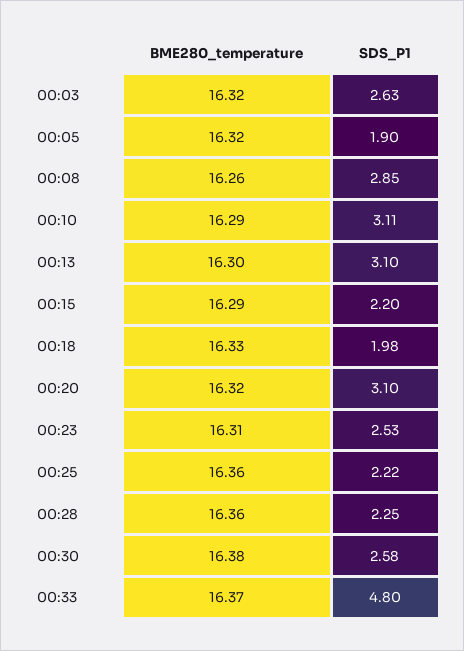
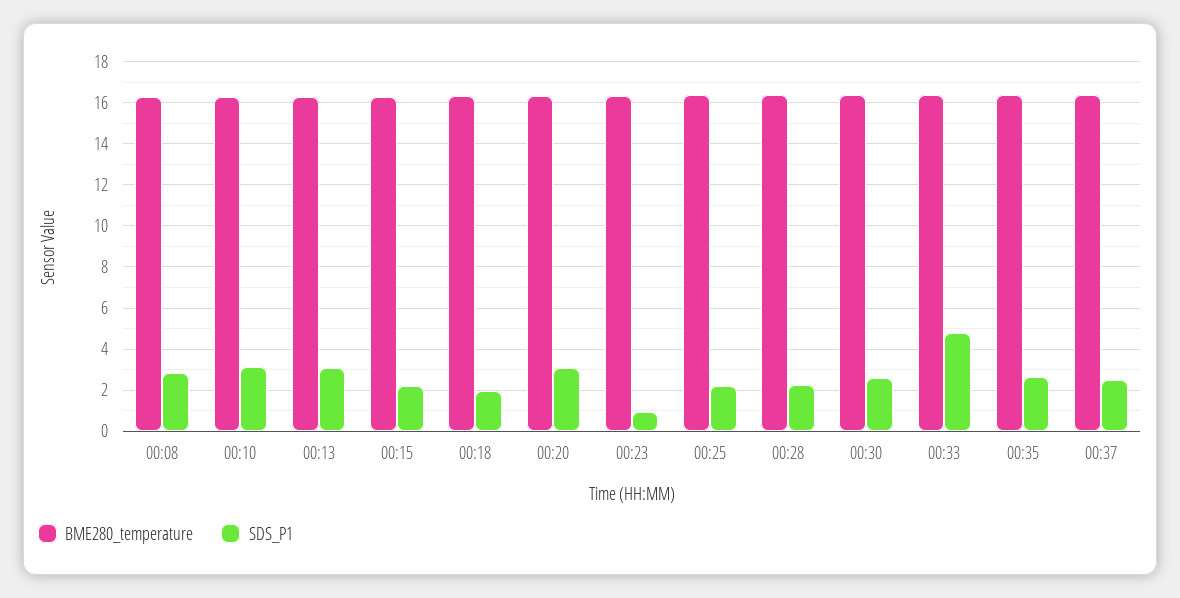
BME280_temperature, 00:03: 16.32 -> none
SDS_P1, 00:03: 2.63 -> none
BME280_temperature, 00:05: 16.32 -> none
SDS_P1, 00:05: 1.9 -> none
SDS_P1, 00:23: 2.53 -> 1
BME280_temperature, 00:35: none -> 16.5
SDS_P1, 00:35: none -> 2.5
BME280_temperature, 00:37: none -> 16.5
SDS_P1, 00:37: none -> 2.5

